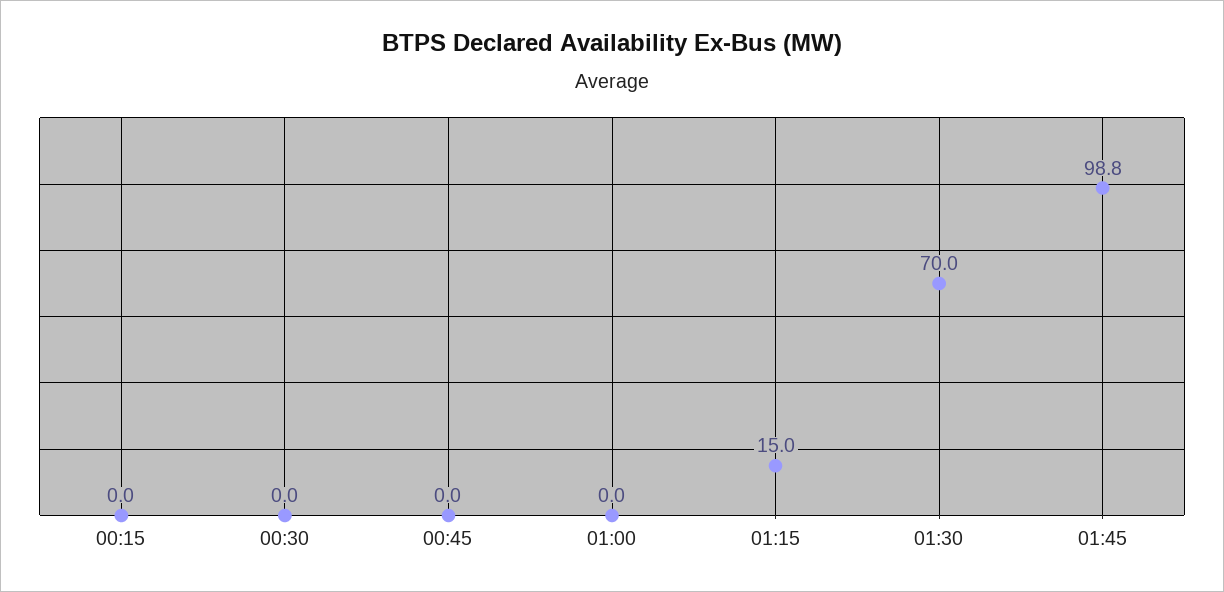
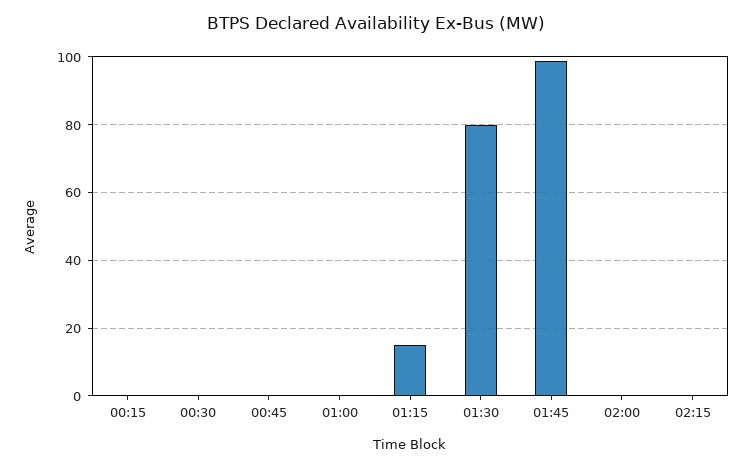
01:30: 70 -> 80
02:00: none -> 0
02:15: none -> 0

